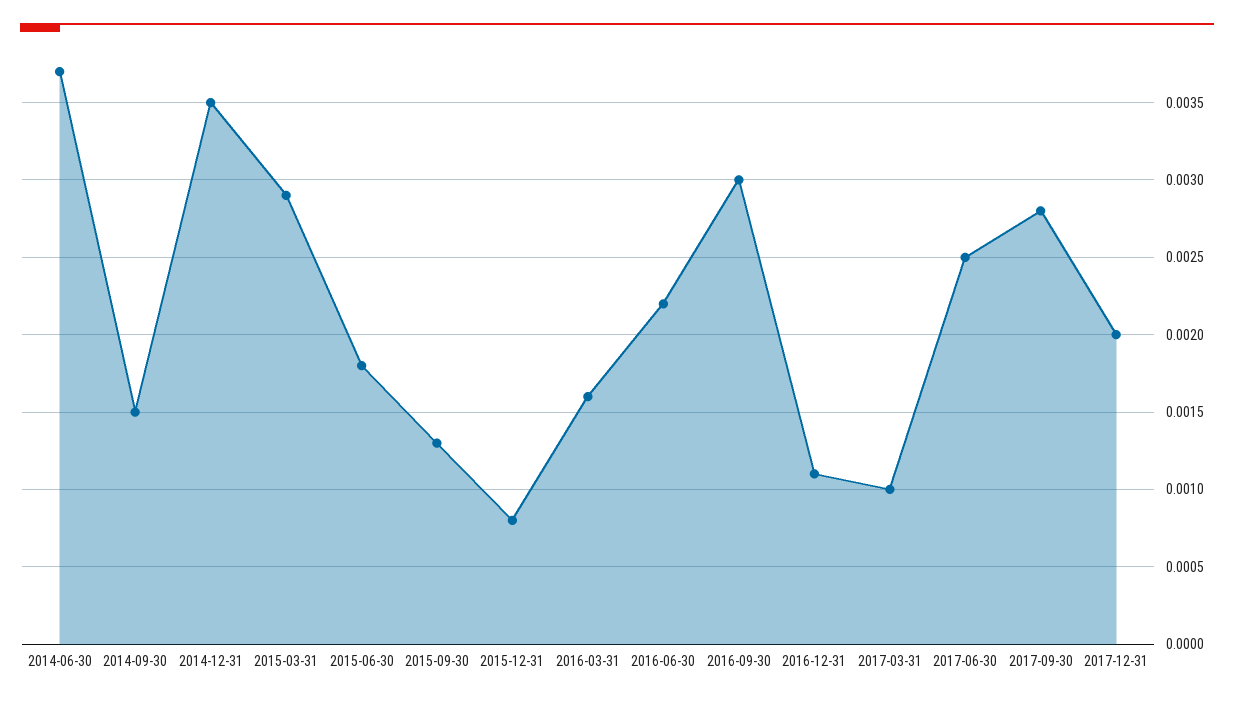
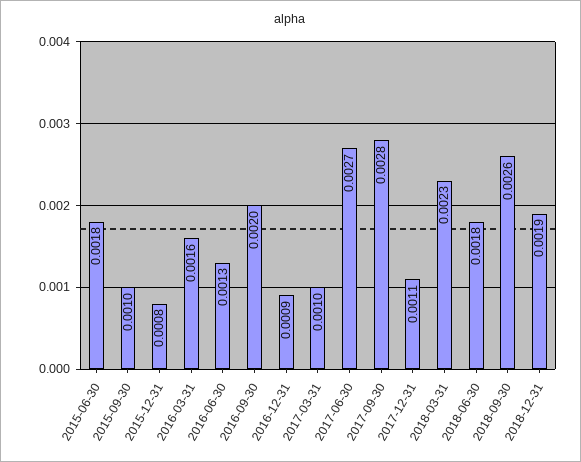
2014-06-30: 0.0037 -> none
2014-09-30: 0.0015 -> none
2014-12-31: 0.0035 -> none
2015-03-31: 0.0029 -> none
2015-09-30: 0.0013 -> 0.001
2016-06-30: 0.0022 -> 0.0013
2016-09-30: 0.003 -> 0.002
2016-12-31: 0.0011 -> 0.0009
2017-06-30: 0.0025 -> 0.0027
2017-12-31: 0.002 -> 0.0011
2018-03-31: none -> 0.0023
2018-06-30: none -> 0.0018
2018-09-30: none -> 0.0026
2018-12-31: none -> 0.0019

